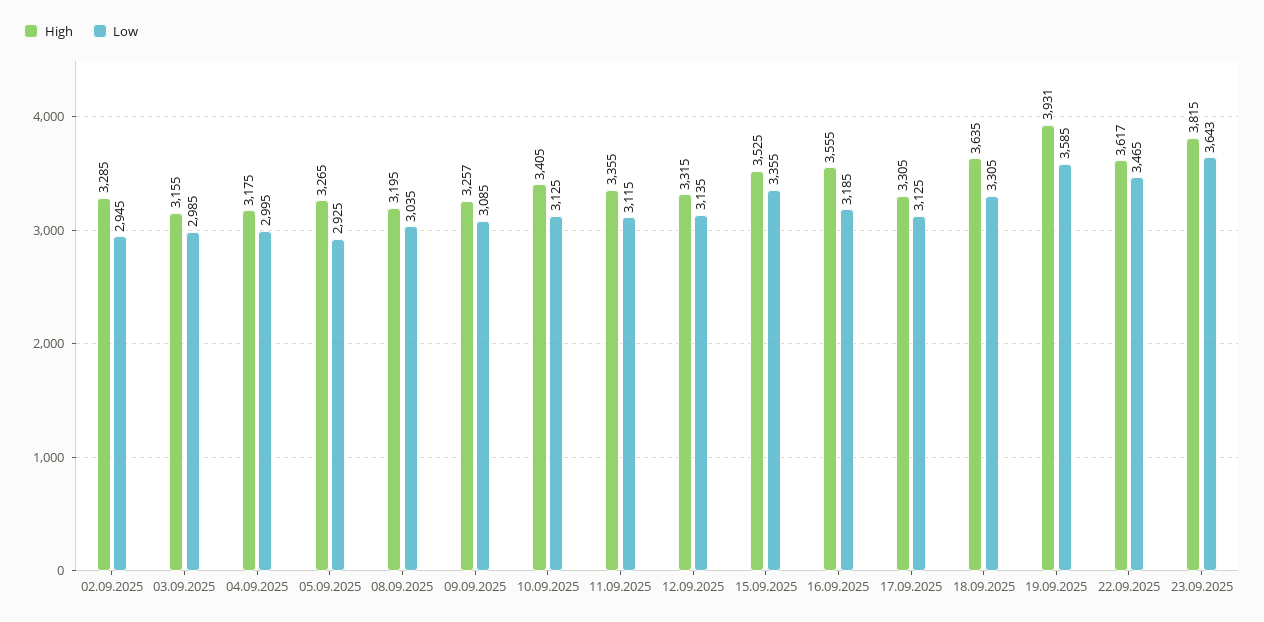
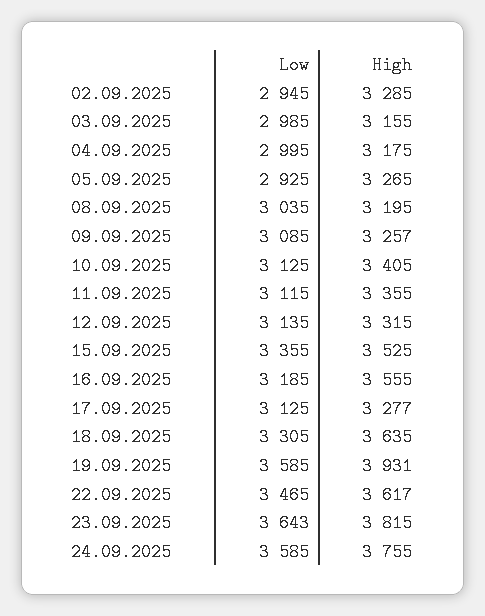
High, 17.09.2025: 3305 -> 3277
Low, 24.09.2025: none -> 3585
High, 24.09.2025: none -> 3755

